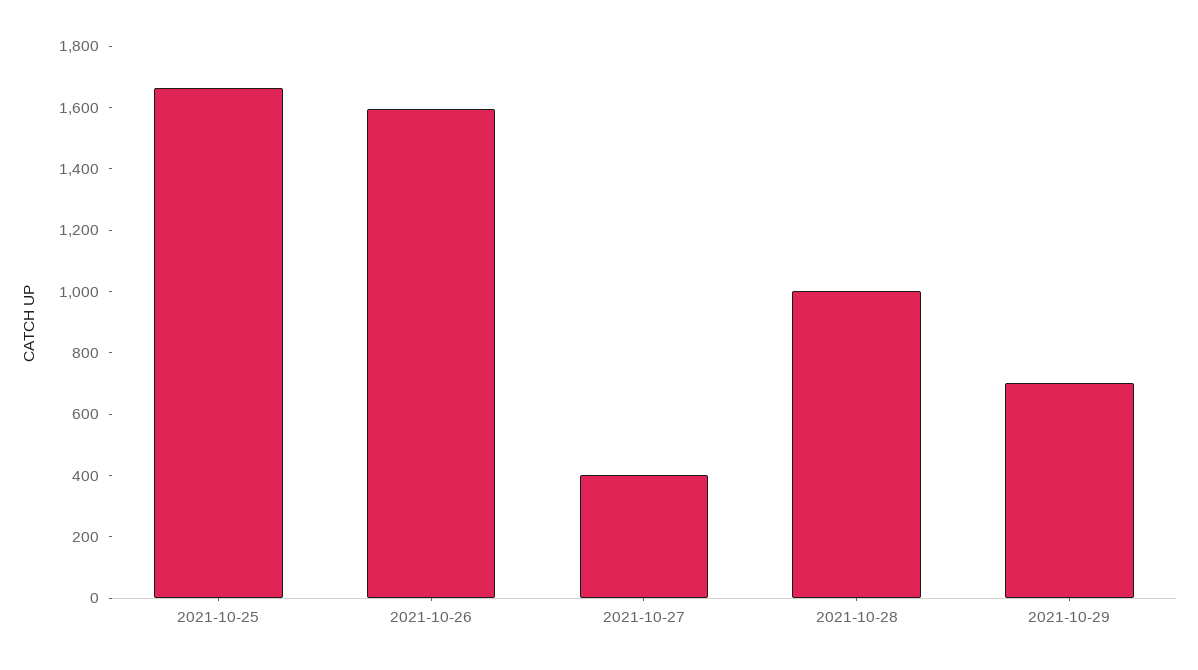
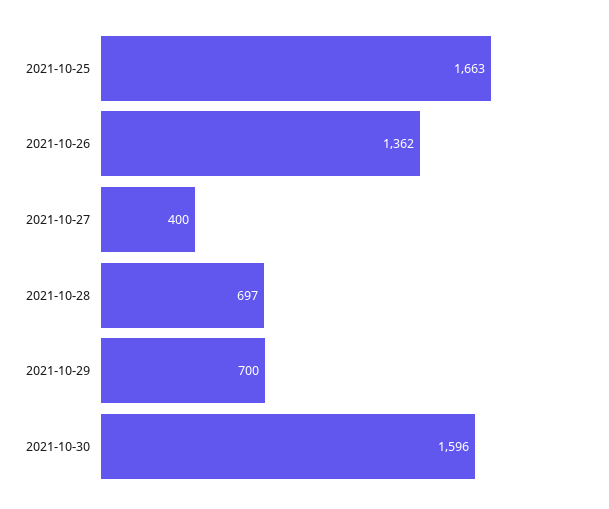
2021-10-26: 1600 -> 1362
2021-10-28: 1000 -> 697
2021-10-30: none -> 1596

